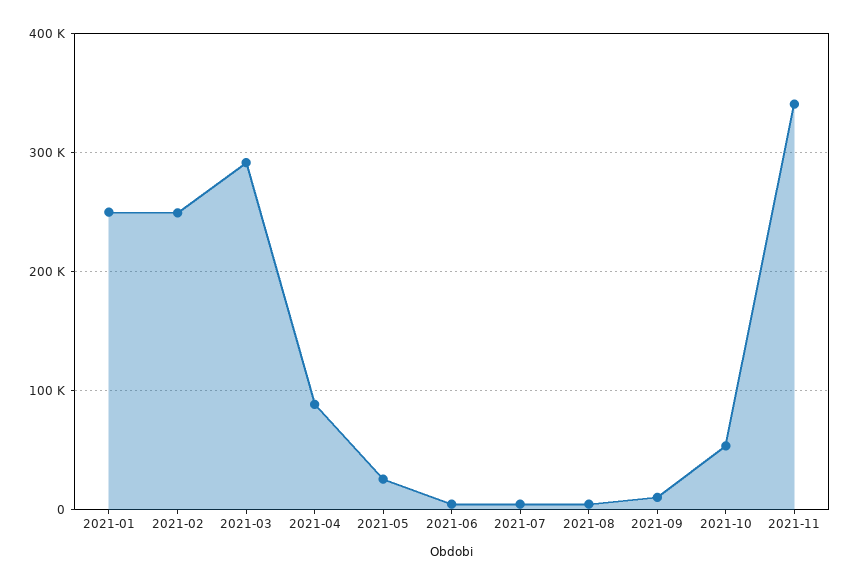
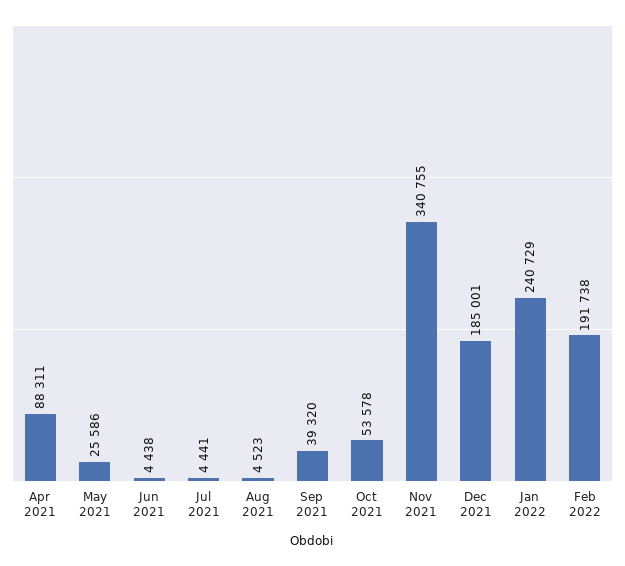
2021-01: 250000 -> none
2021-02: 250000 -> none
2021-03: 290000 -> none
2021-09: 10000 -> 39320
Dec 2021: none -> 185001
Jan 2022: none -> 240729
Feb 2022: none -> 191738

